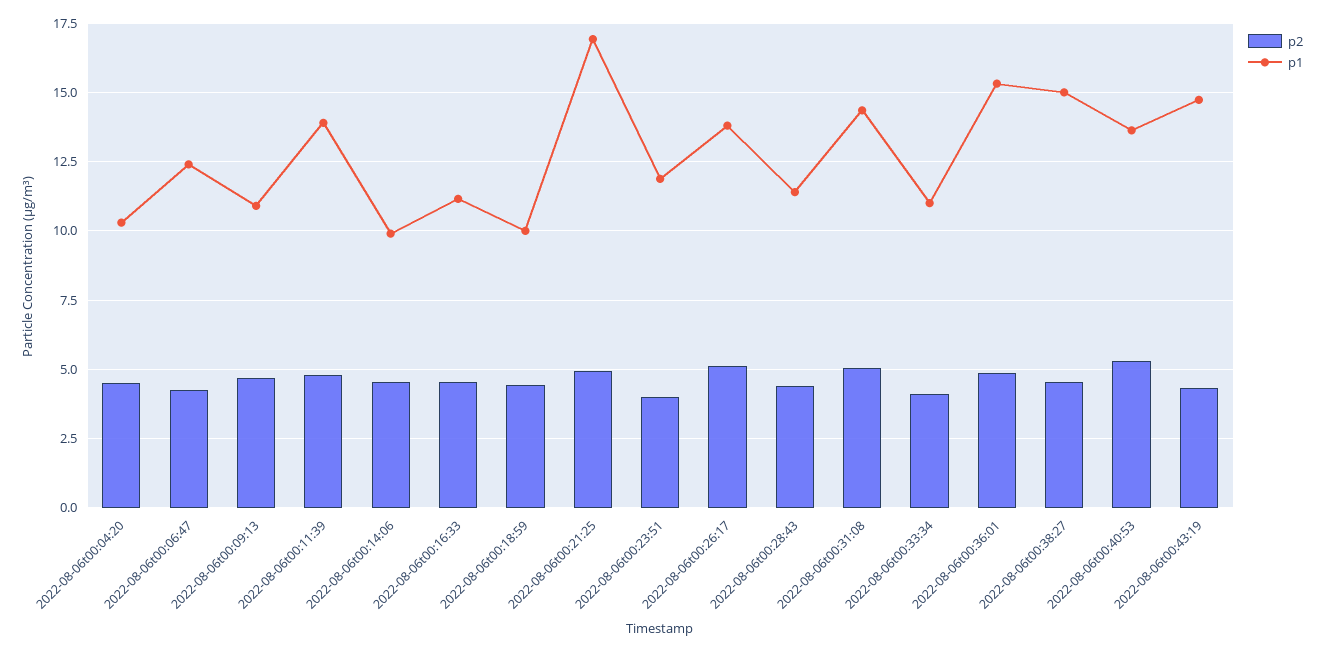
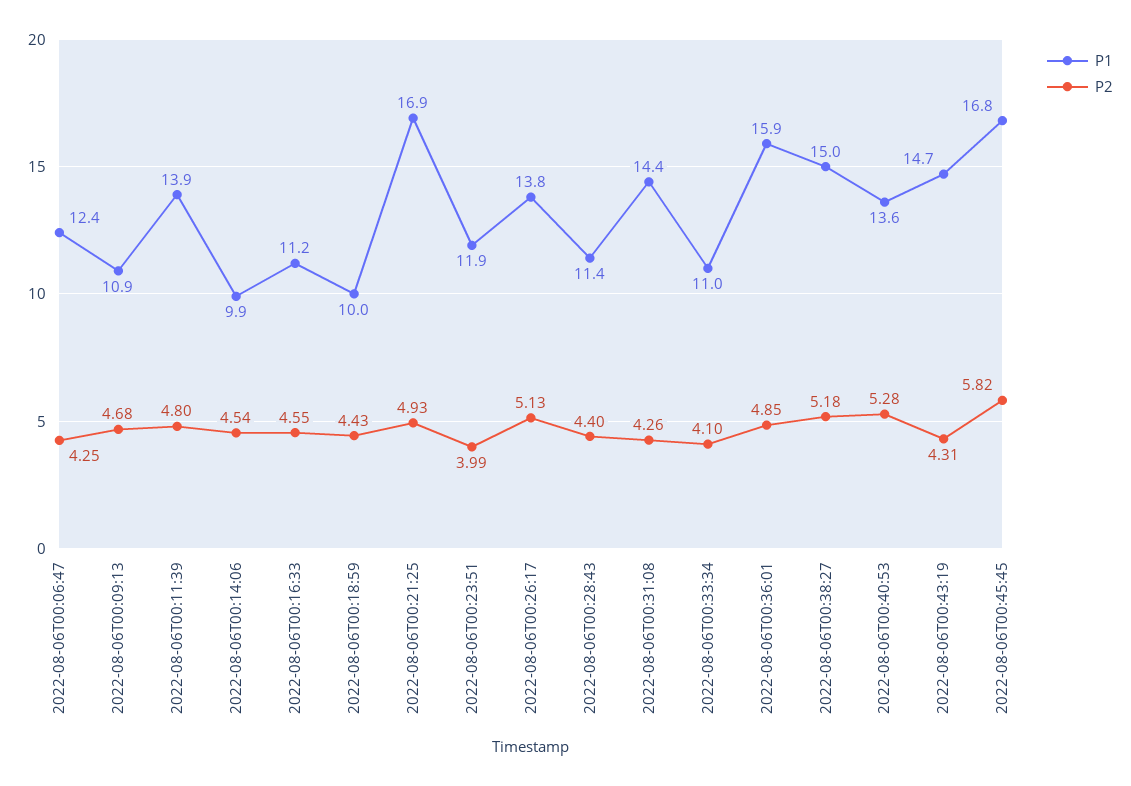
p2, 2022-08-06t00:04:20: 4.5 -> none
p1, 2022-08-06t00:04:20: 10.25 -> none
p2, 2022-08-06t00:31:08: 5 -> 4.26
p1, 2022-08-06t00:36:01: 15.25 -> 15.9
p2, 2022-08-06t00:38:27: 4.5 -> 5.18
p1, 2022-08-06T00:45:45: none -> 16.8
p2, 2022-08-06T00:45:45: none -> 5.82

